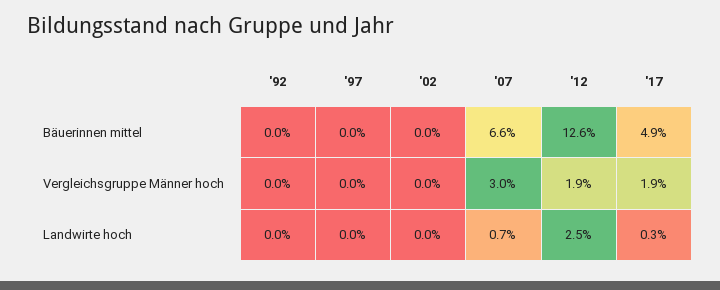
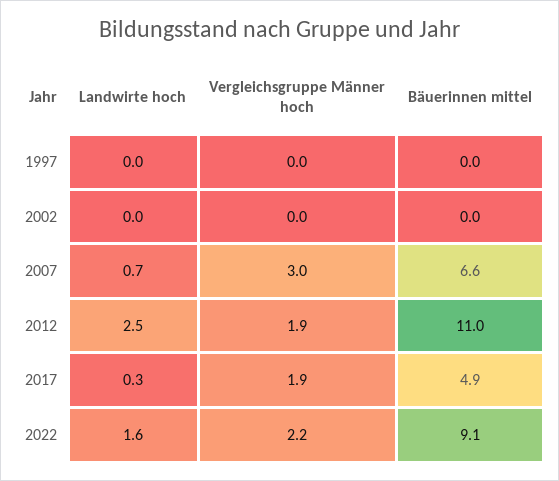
'92, Bäuerinnen mittel: 0 -> none
'12, Bäuerinnen mittel: 12.6 -> 11
'92, Vergleichsgruppe Männer hoch: 0 -> none
'92, Landwirte hoch: 0 -> none
2022, Landwirte hoch: none -> 1.6
2022, Vergleichsgruppe Männer hoch: none -> 2.2
2022, Bäuerinnen mittel: none -> 9.1

